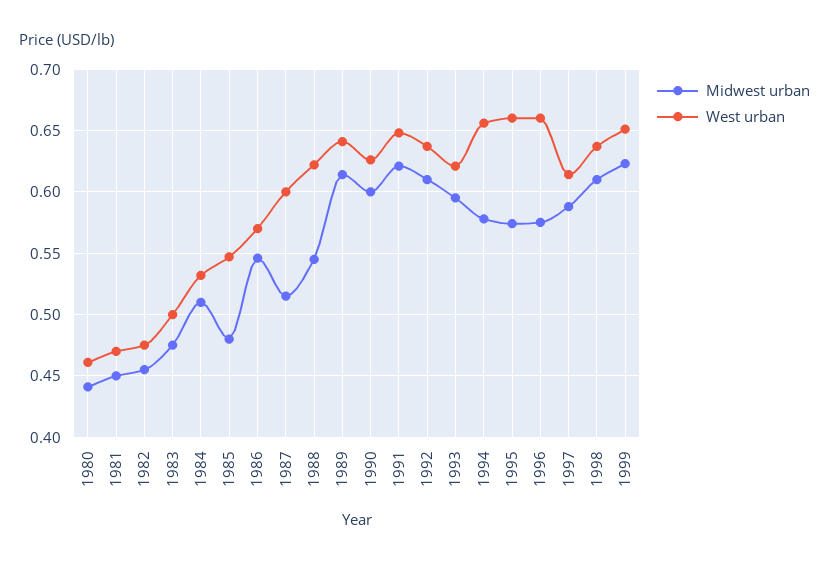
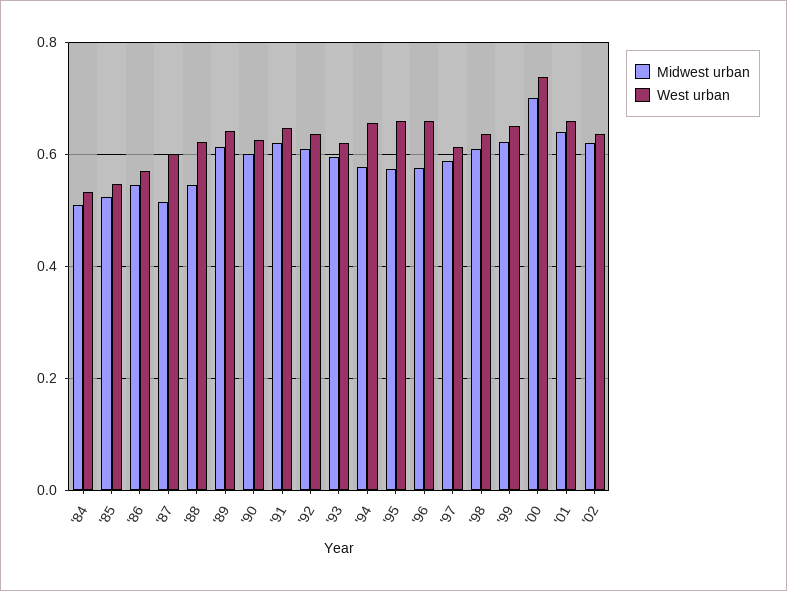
Midwest urban, 1980: 0.44 -> none
West urban, 1980: 0.46 -> none
Midwest urban, 1981: 0.45 -> none
West urban, 1981: 0.47 -> none
Midwest urban, 1982: 0.455 -> none
West urban, 1982: 0.475 -> none
Midwest urban, 1983: 0.475 -> none
West urban, 1983: 0.5 -> none
Midwest urban, 1985: 0.48 -> 0.52
Midwest urban, '00: none -> 0.7
West urban, '00: none -> 0.74
Midwest urban, '01: none -> 0.64
West urban, '01: none -> 0.66
Midwest urban, '02: none -> 0.62
West urban, '02: none -> 0.64

